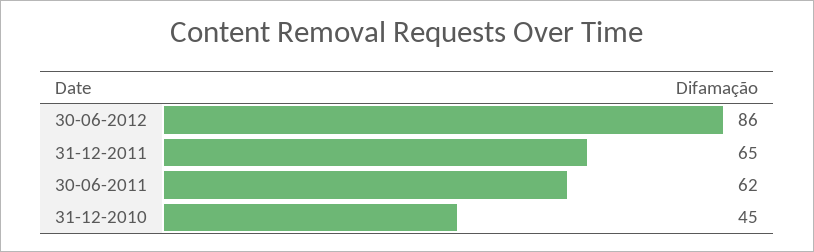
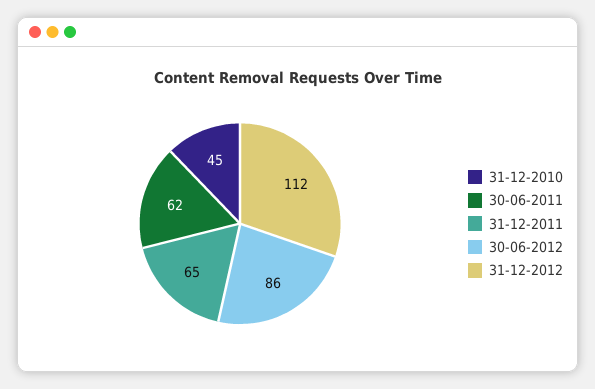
31-12-2012: none -> 112

